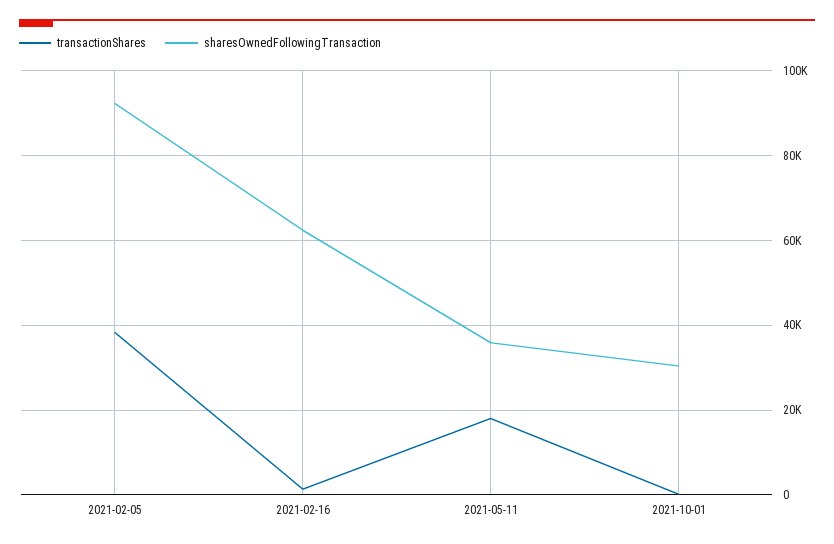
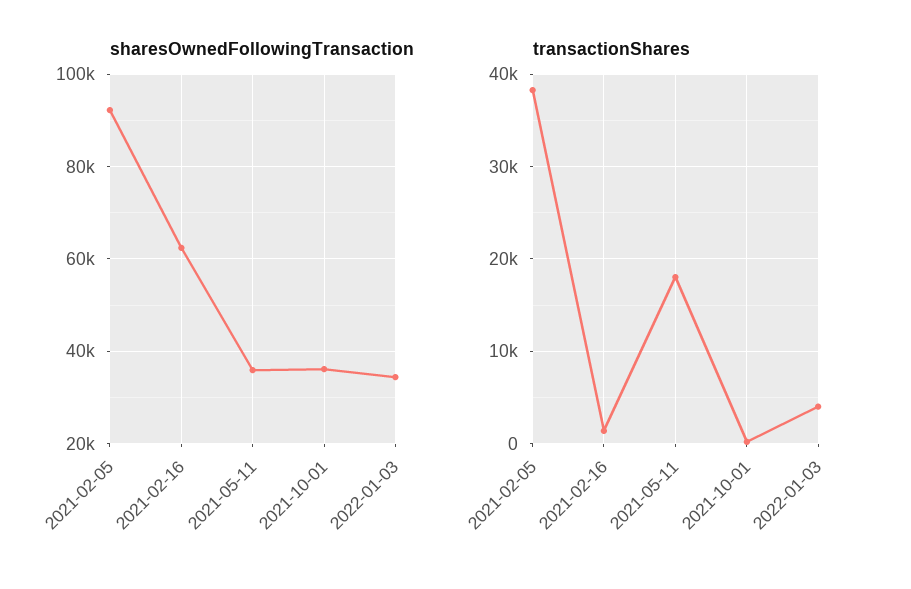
sharesOwnedFollowingTransaction, 2021-10-01: 30000 -> 36000
sharesOwnedFollowingTransaction, 2022-01-03: none -> 34000
transactionShares, 2022-01-03: none -> 4000

